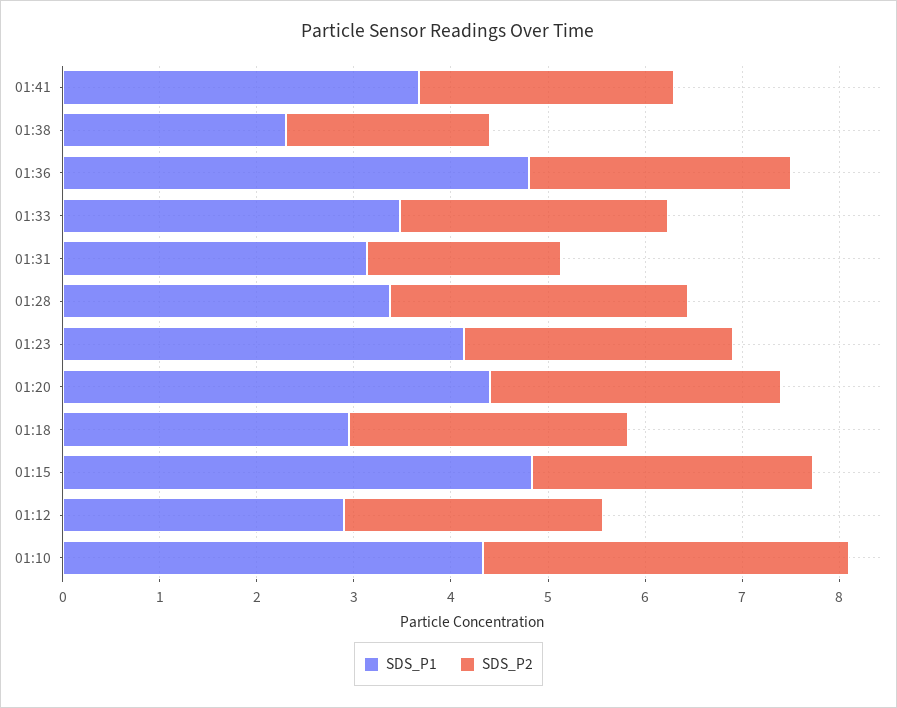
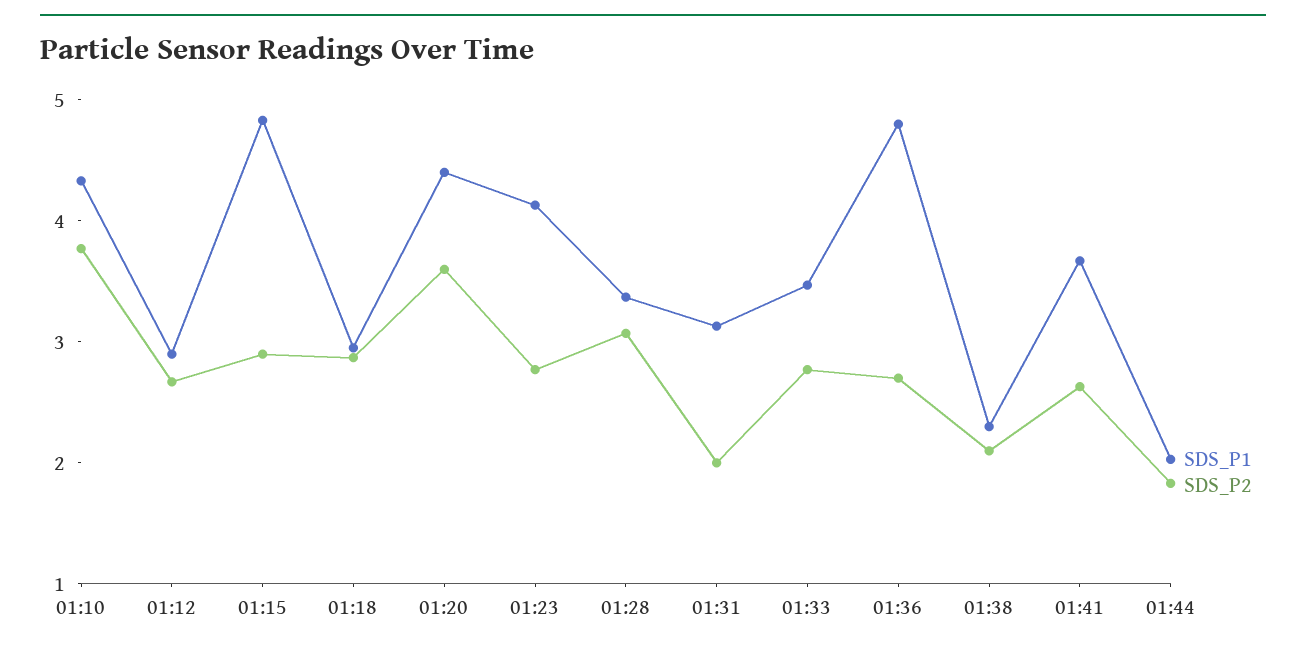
SDS_P2, 01:20: 3 -> 3.6
SDS_P1, 01:44: none -> 2
SDS_P2, 01:44: none -> 1.8

